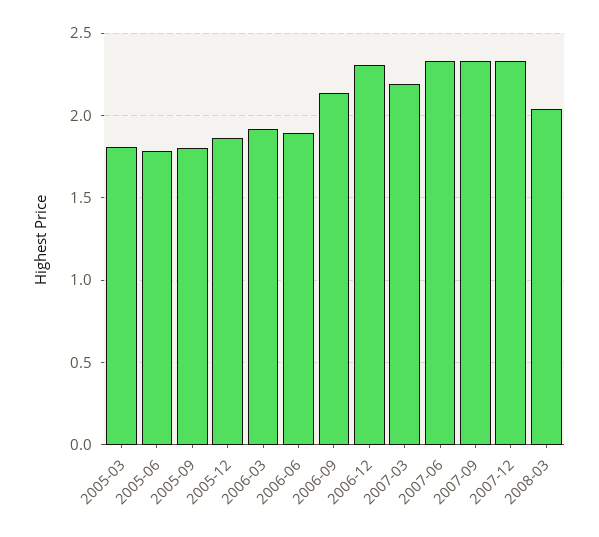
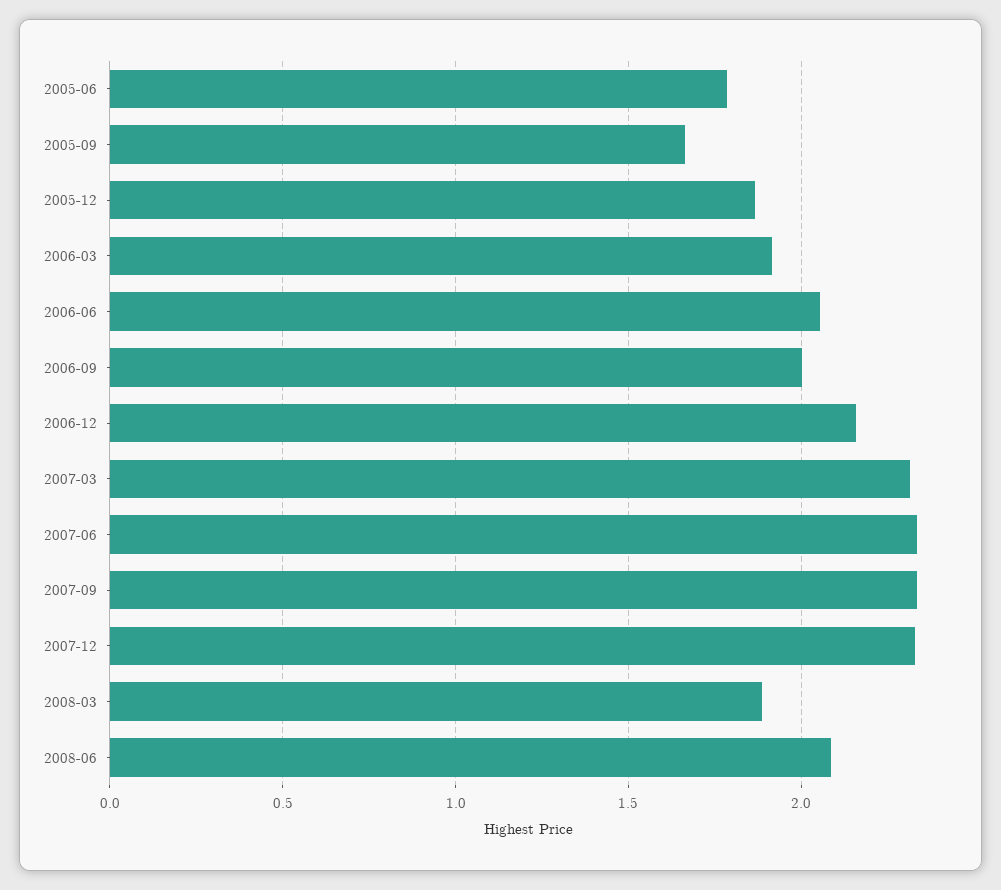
2005-03: 1.8 -> none
2005-09: 1.8 -> 1.65
2006-06: 1.9 -> 2.05
2006-09: 2.15 -> 2
2006-12: 2.3 -> 2.15
2007-03: 2.2 -> 2.3
2008-03: 2.05 -> 1.9
2008-06: none -> 2.1

